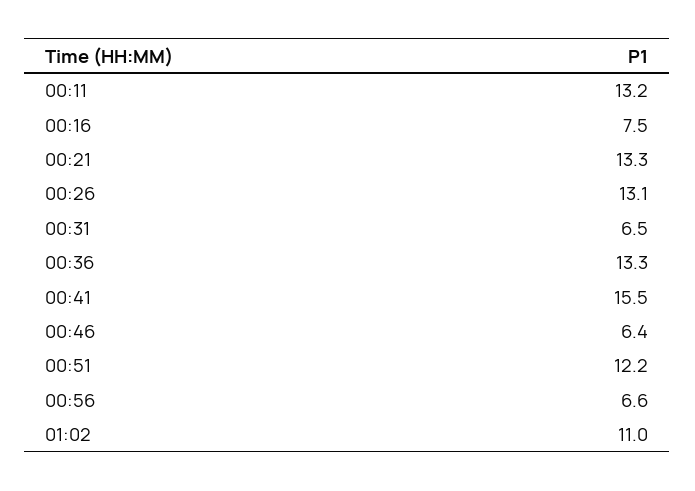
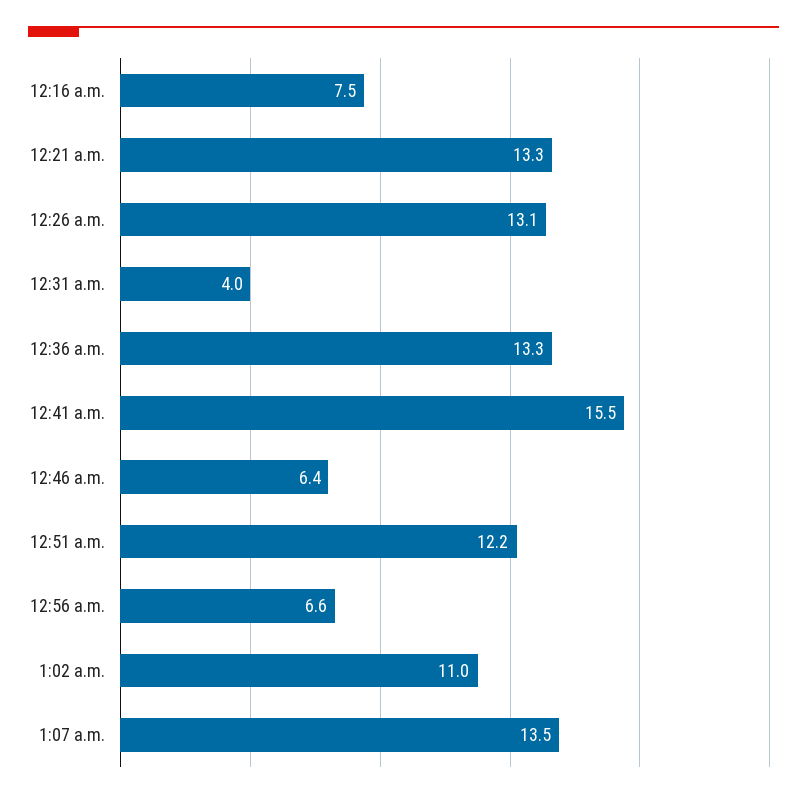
00:11: 13.2 -> none
00:31: 6.5 -> 4
1:07 a.m.: none -> 13.5

